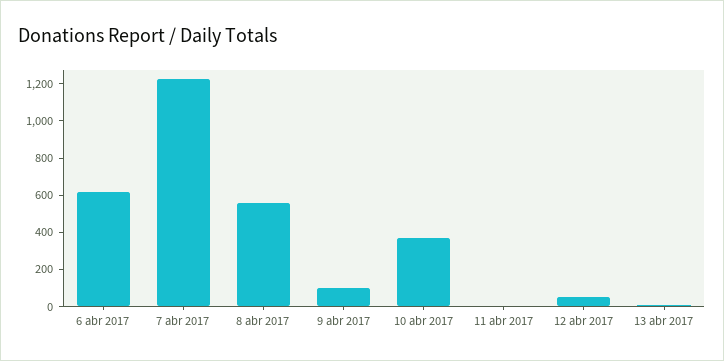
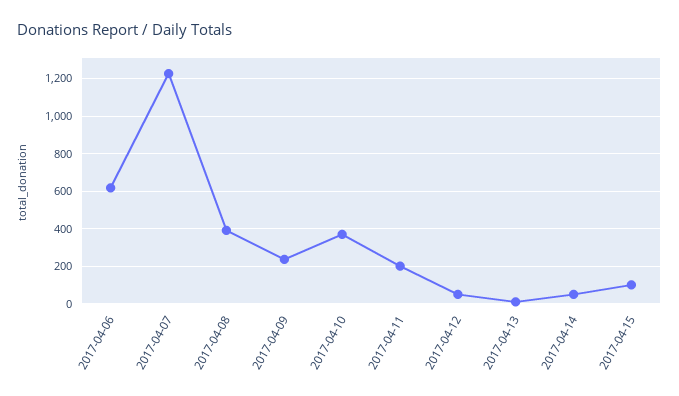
8 abr 2017: 550 -> 400
9 abr 2017: 100 -> 250
11 abr 2017: 0 -> 200
2017-04-14: none -> 50
2017-04-15: none -> 100

